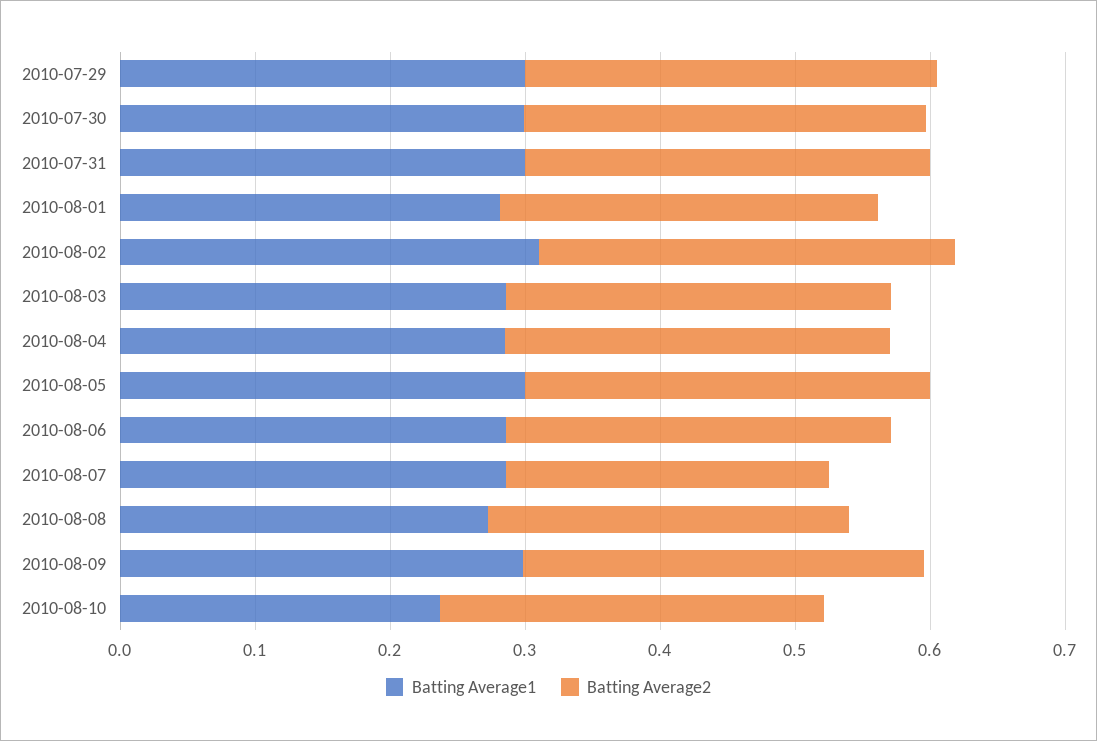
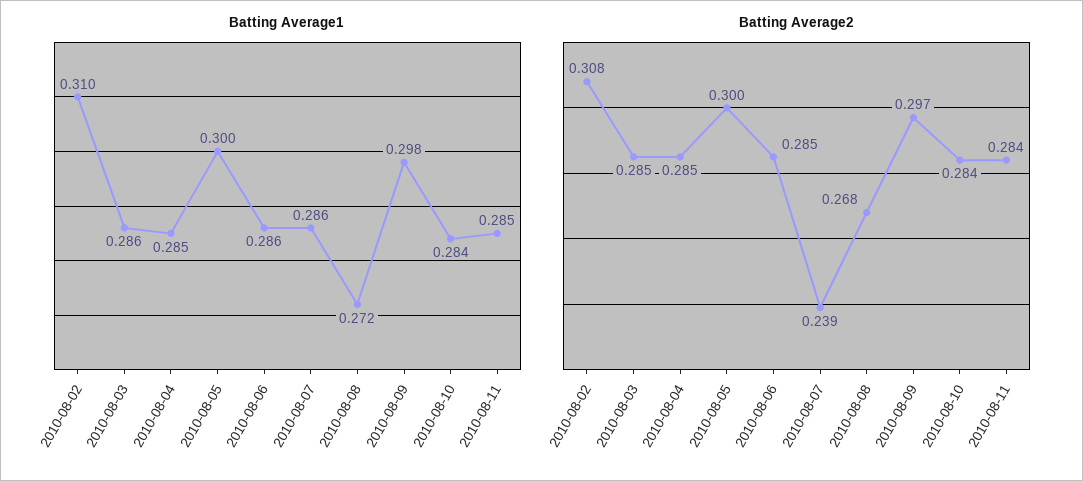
Batting Average1, 2010-07-29: 0.3 -> none
Batting Average2, 2010-07-29: 0.3 -> none
Batting Average1, 2010-07-30: 0.3 -> none
Batting Average2, 2010-07-30: 0.3 -> none
Batting Average1, 2010-07-31: 0.3 -> none
Batting Average2, 2010-07-31: 0.3 -> none
Batting Average1, 2010-08-01: 0.28 -> none
Batting Average2, 2010-08-01: 0.28 -> none
Batting Average1, 2010-08-10: 0.24 -> 0.284
Batting Average1, 2010-08-11: none -> 0.285
Batting Average2, 2010-08-11: none -> 0.284

